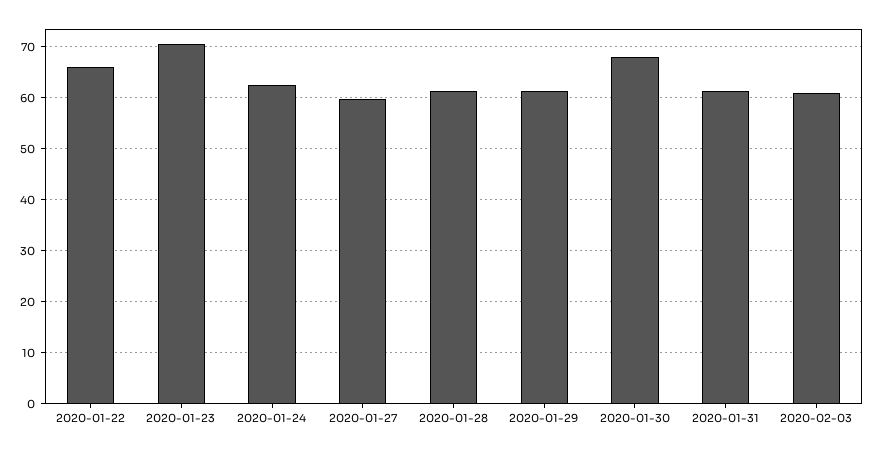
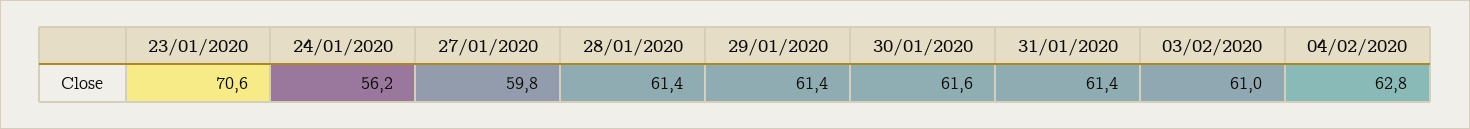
2020-01-22: 66 -> none
2020-01-24: 62 -> 56.2
2020-01-30: 68 -> 61.6
04/02/2020: none -> 62.8

